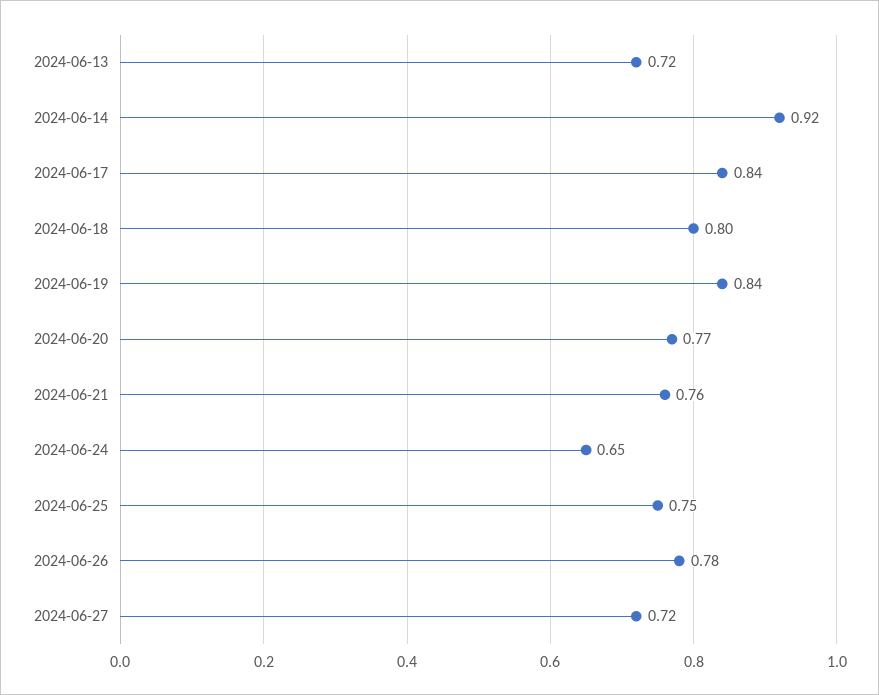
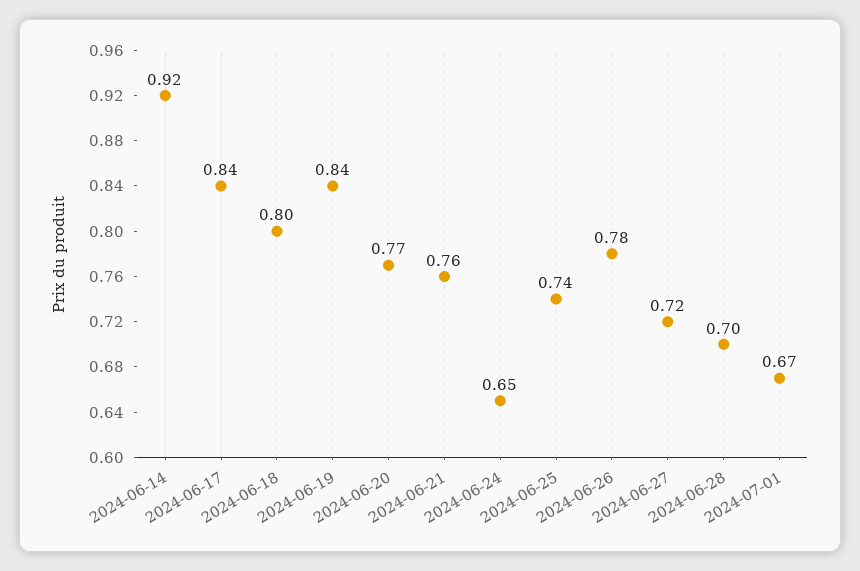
2024-06-13: 0.72 -> none
2024-06-25: 0.75 -> 0.74
2024-06-28: none -> 0.7
2024-07-01: none -> 0.67

